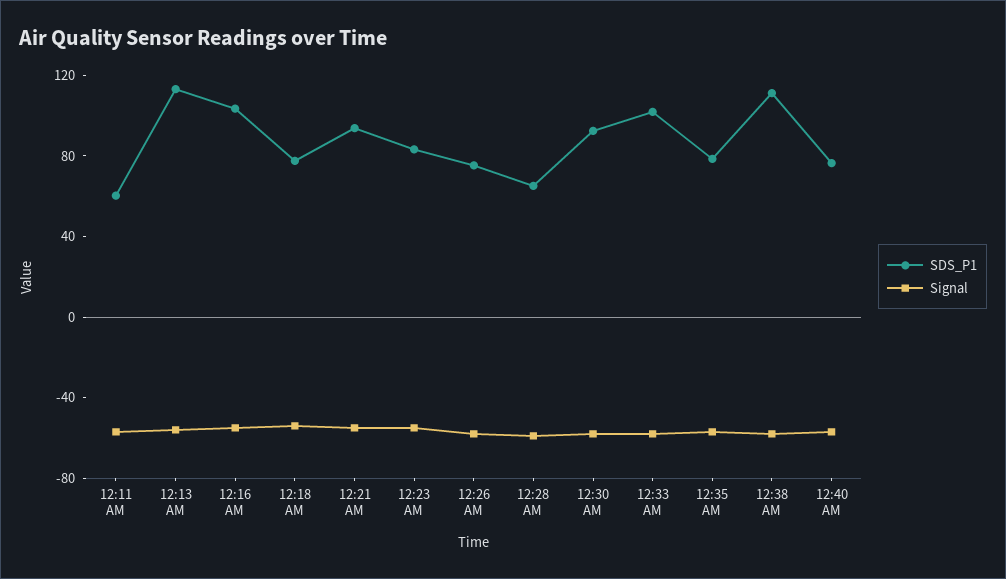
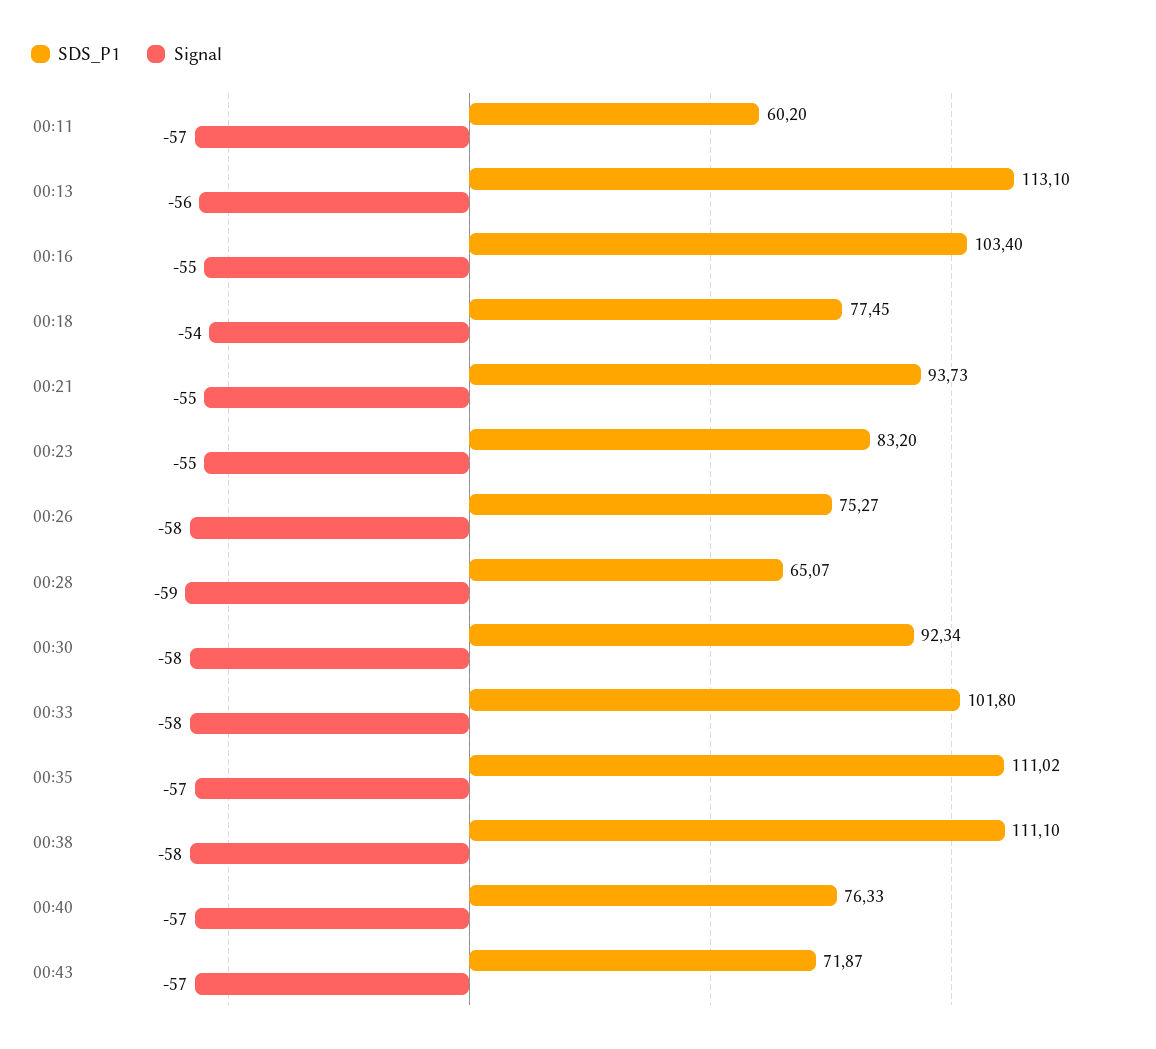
SDS_P1, 12:35 AM: 80 -> 111.02
SDS_P1, 00:43: none -> 71.87
Signal, 00:43: none -> -57

